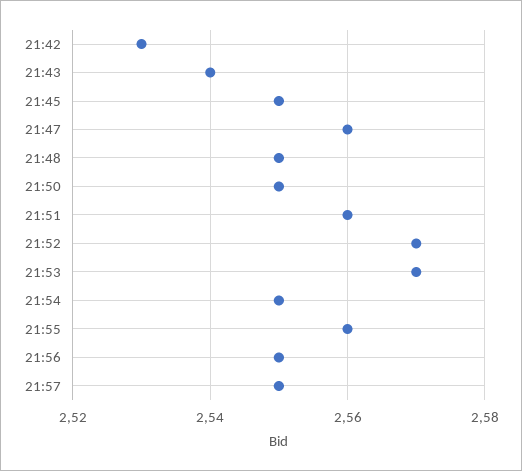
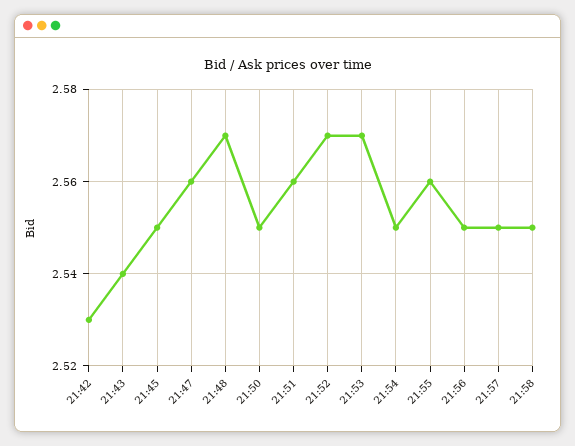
21:48: 2.55 -> 2.57
21:58: none -> 2.55

